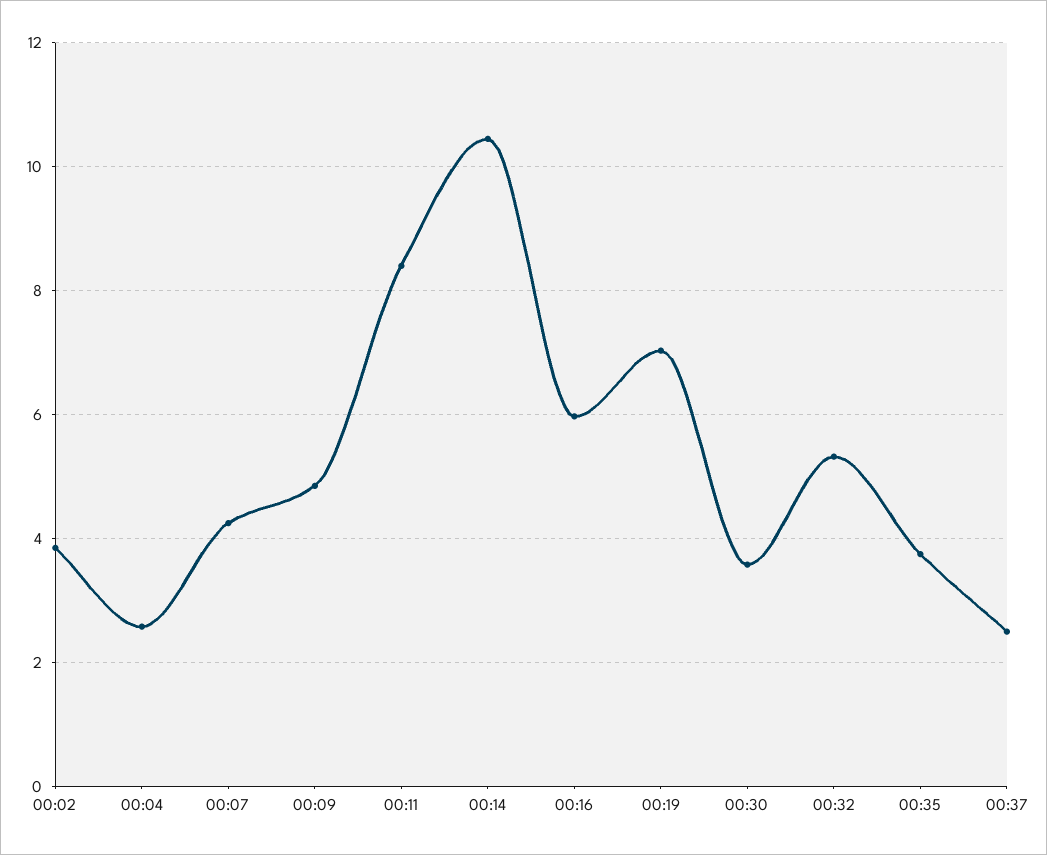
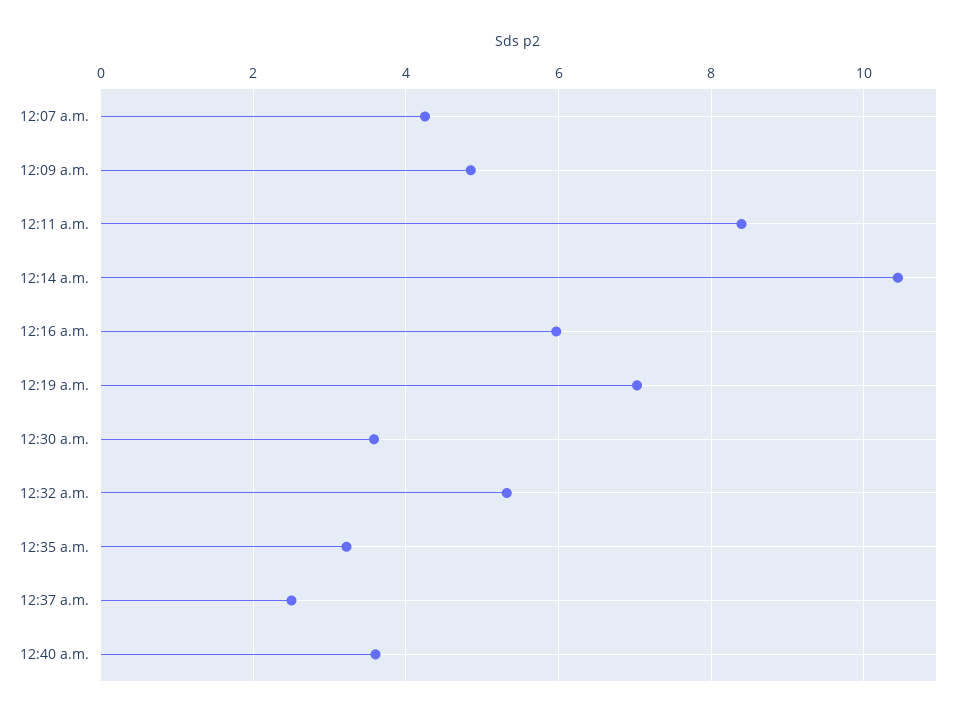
00:02: 3.8 -> none
00:04: 2.6 -> none
00:35: 3.8 -> 3.2
12:40 a.m.: none -> 3.6

